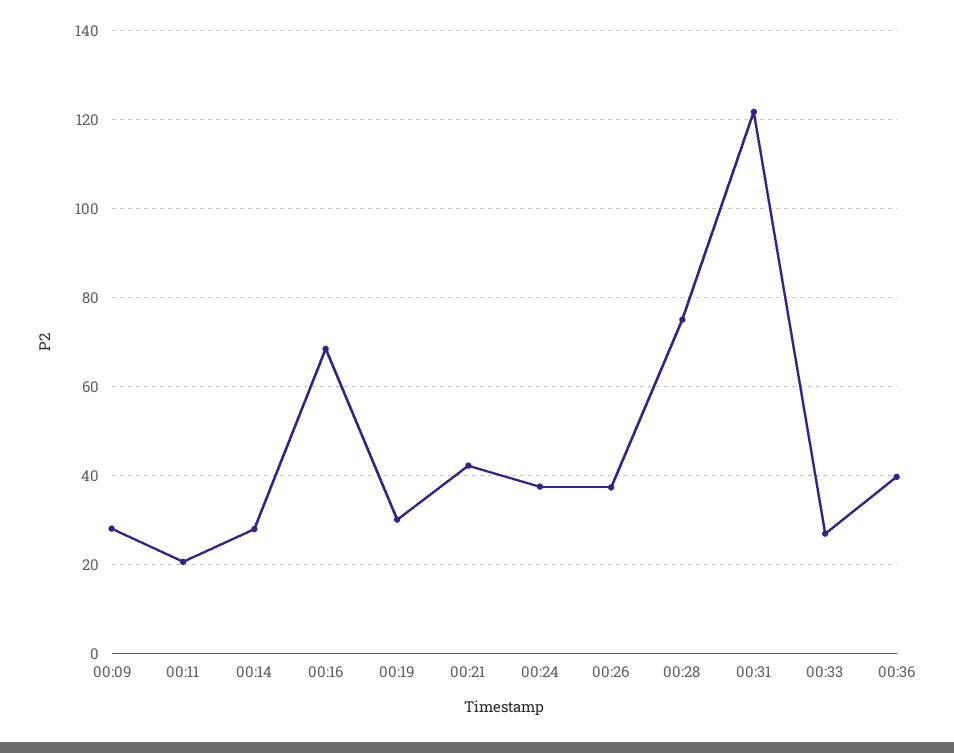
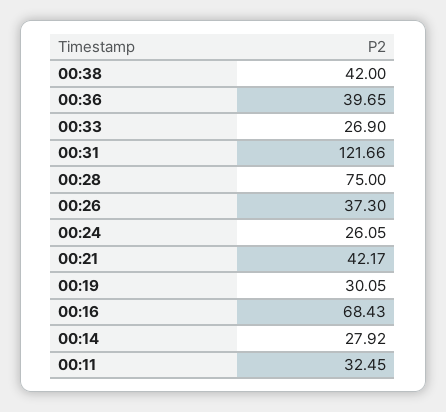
00:09: 28 -> none
00:11: 20 -> 32.45
00:24: 38 -> 26.05
00:38: none -> 42

